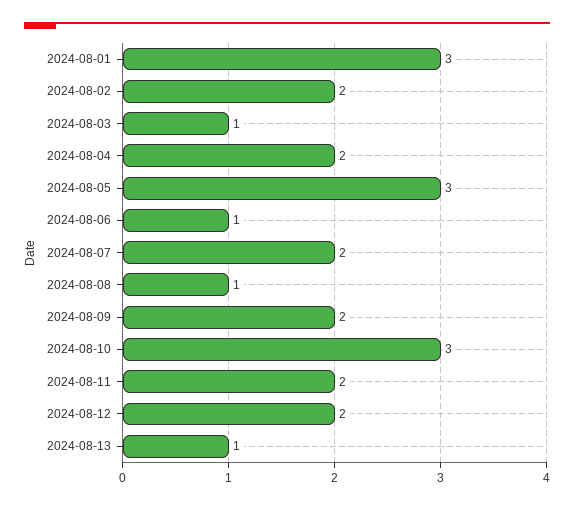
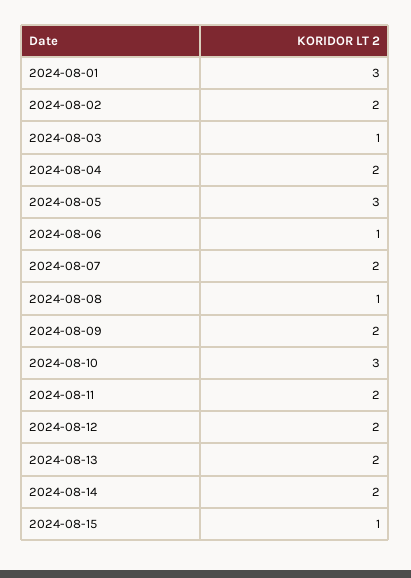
2024-08-13: 1 -> 2
2024-08-14: none -> 2
2024-08-15: none -> 1

